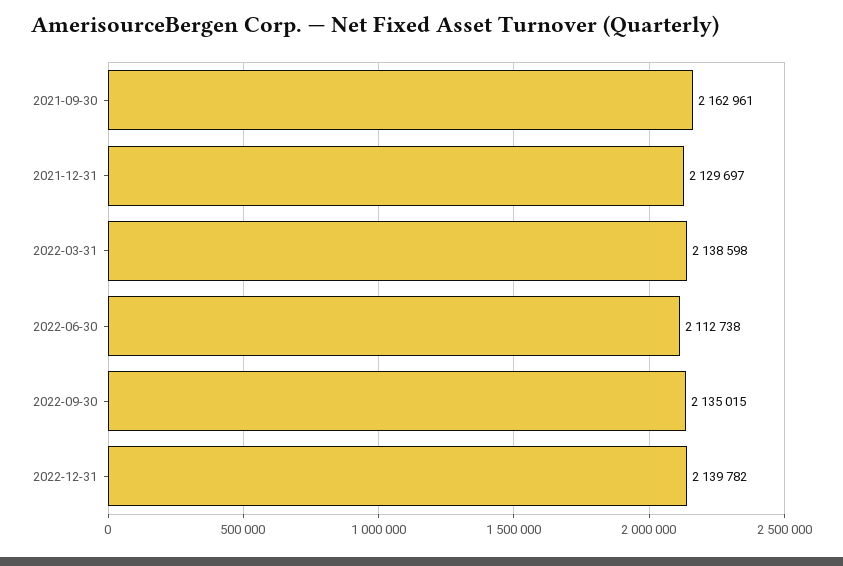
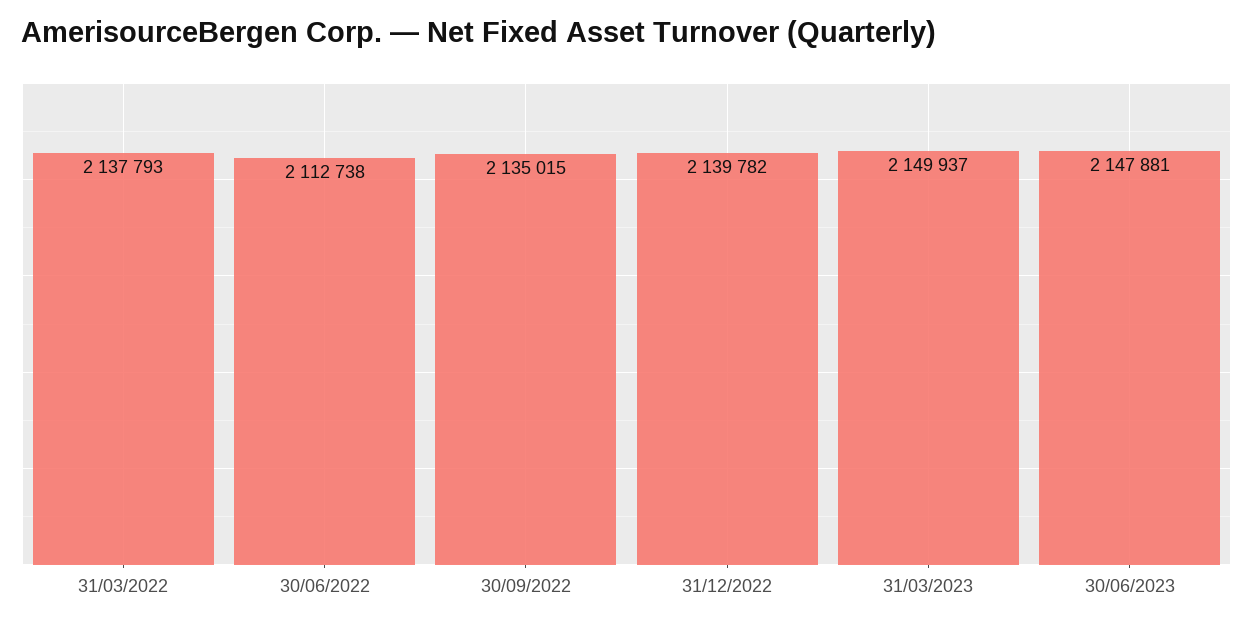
2021-09-30: 2162961 -> none
2021-12-31: 2129697 -> none
2022-03-31: 2138598 -> 2137793
31/03/2023: none -> 2149937
30/06/2023: none -> 2147881

